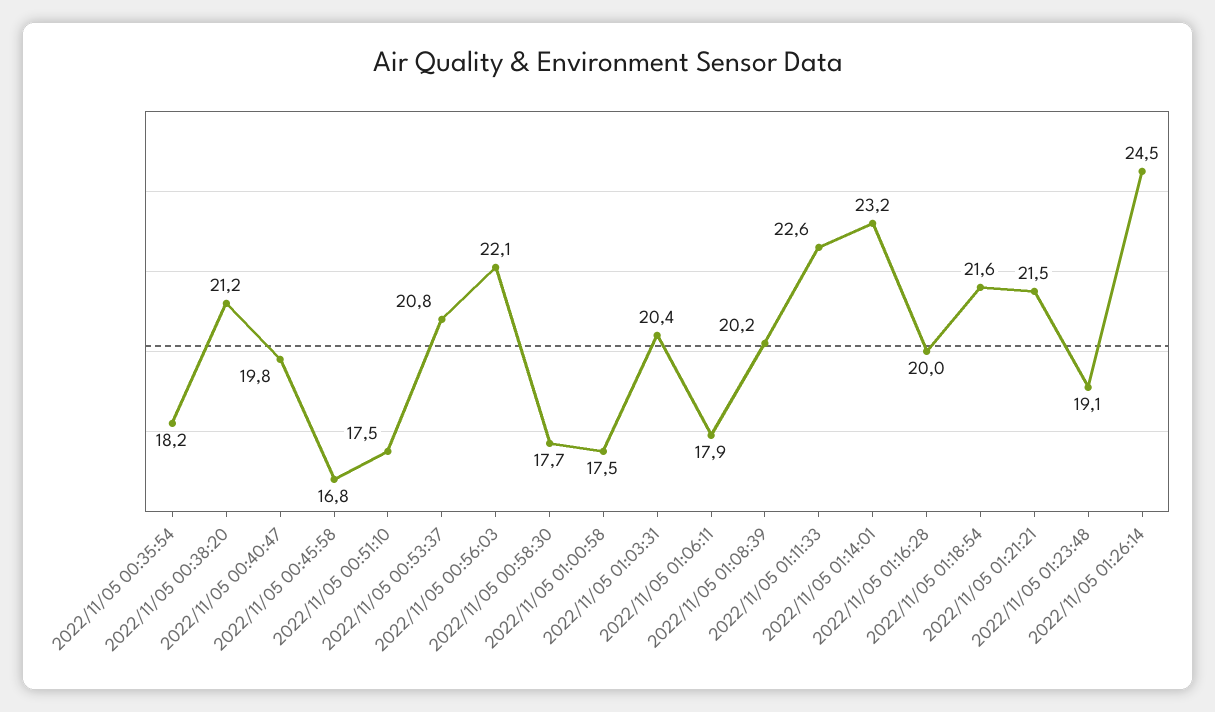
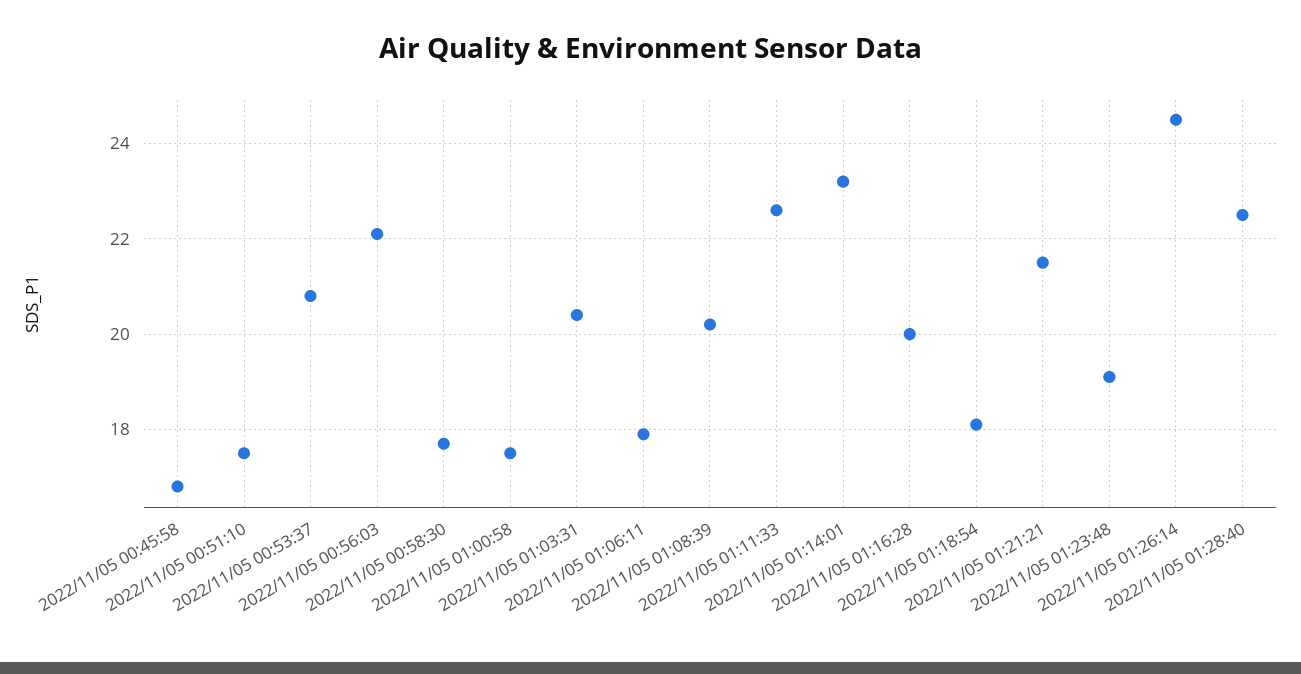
2022/11/05 00:35:54: 18.2 -> none
2022/11/05 00:38:20: 21.2 -> none
2022/11/05 00:40:47: 19.8 -> none
2022/11/05 01:18:54: 21.6 -> 18
2022/11/05 01:28:40: none -> 22.5

